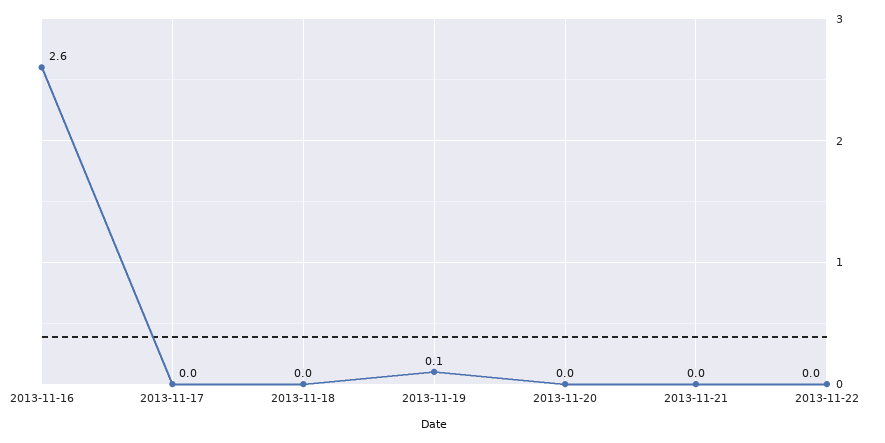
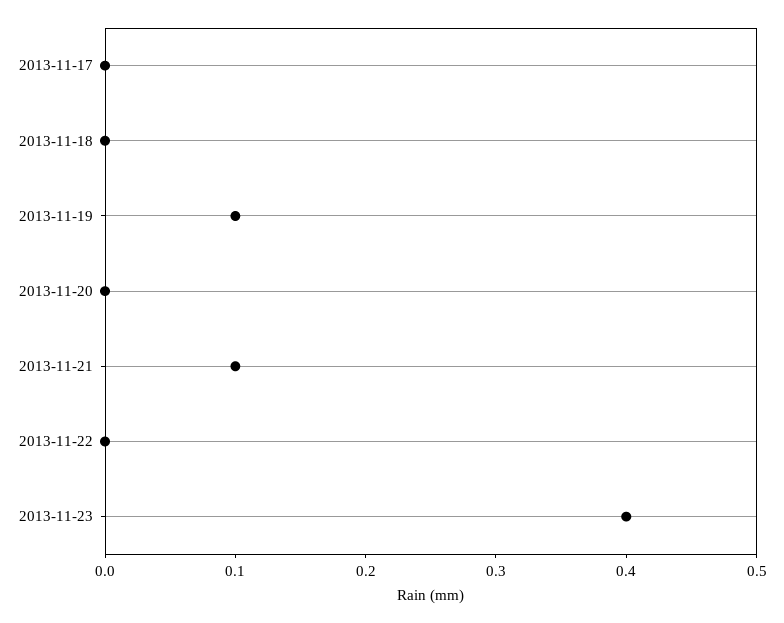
2013-11-16: 2.6 -> none
2013-11-21: 0 -> 0.1
2013-11-23: none -> 0.4

